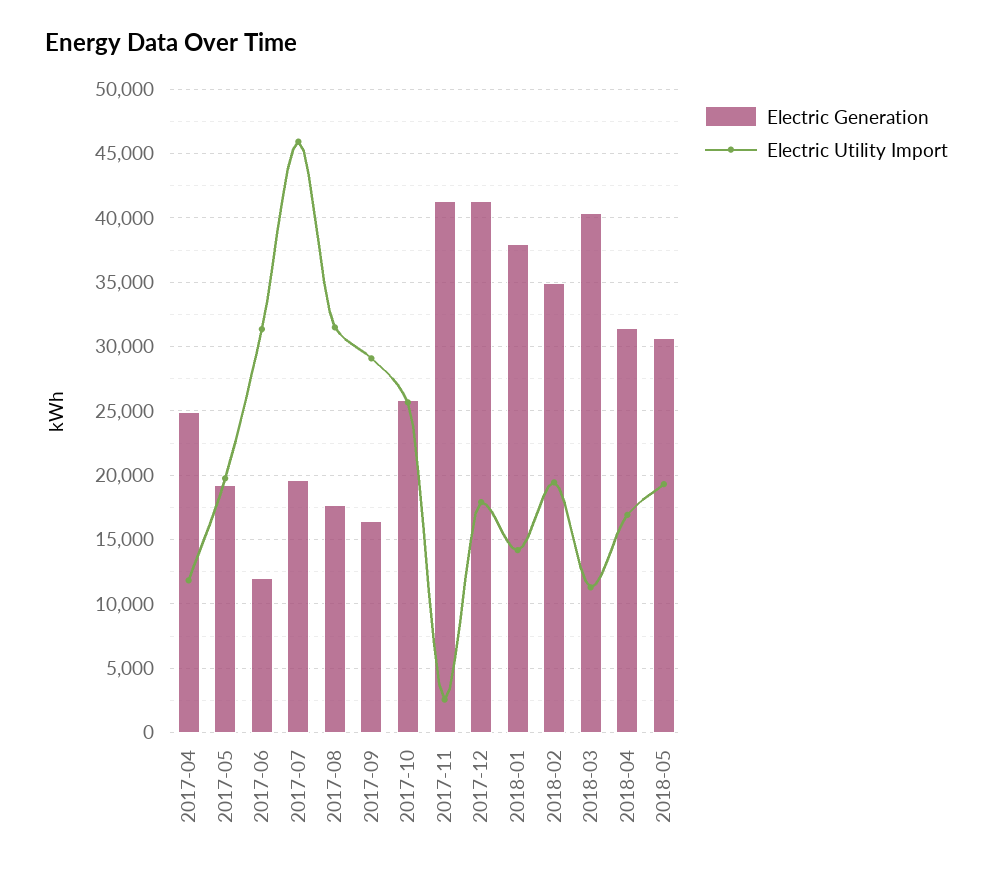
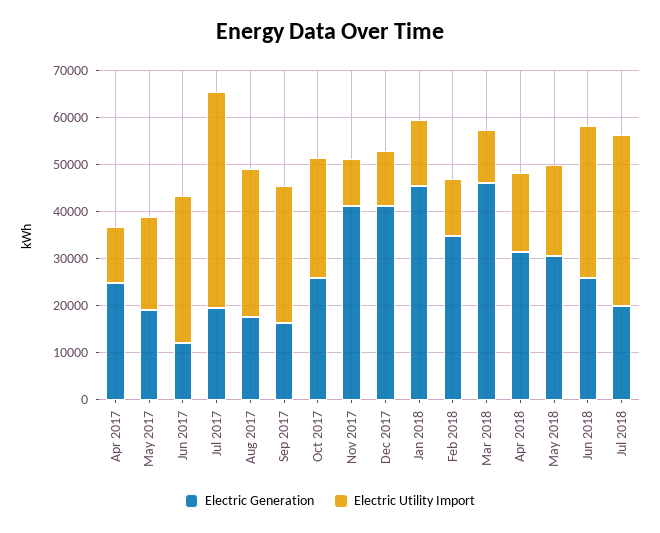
Electric Utility Import, 2017-11: 2500 -> 10000
Electric Utility Import, 2017-12: 18000 -> 12000
Electric Generation, 2018-01: 38000 -> 46000
Electric Utility Import, 2018-02: 19500 -> 12000
Electric Generation, 2018-03: 40500 -> 46000
Electric Generation, Jun 2018: none -> 26000
Electric Utility Import, Jun 2018: none -> 32000
Electric Generation, Jul 2018: none -> 20000
Electric Utility Import, Jul 2018: none -> 36000

